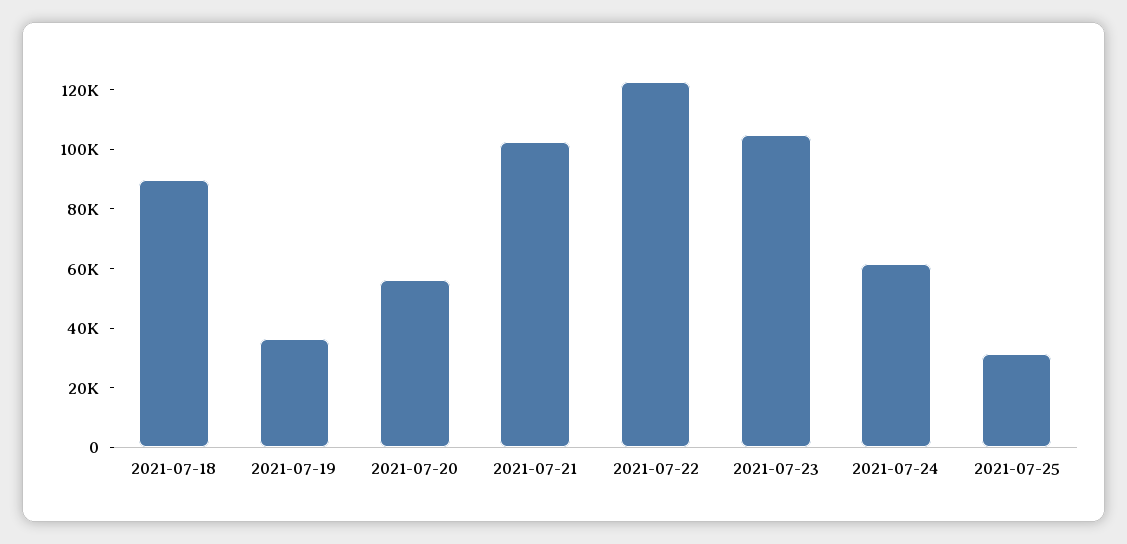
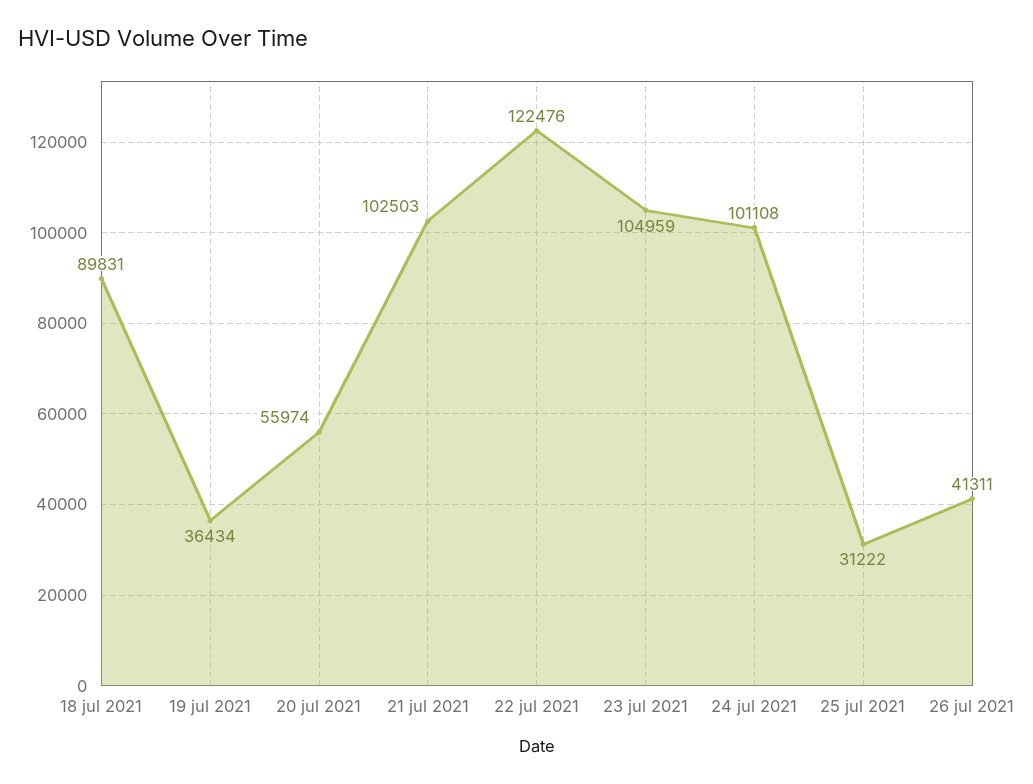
2021-07-24: 60000 -> 101108
26 jul 2021: none -> 41311

